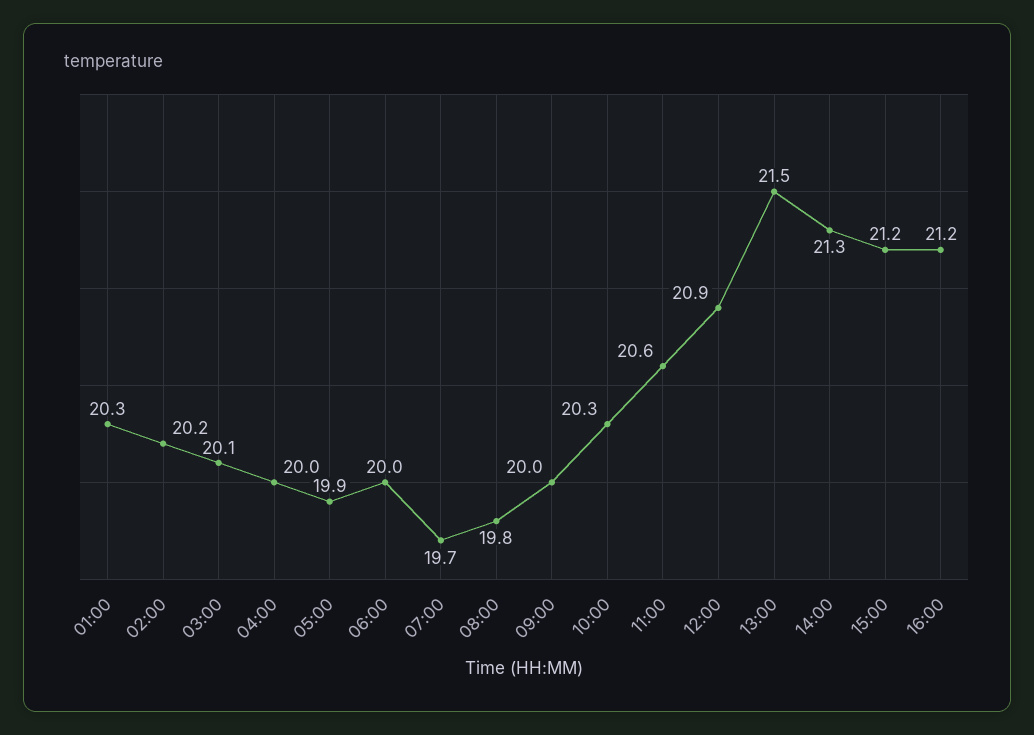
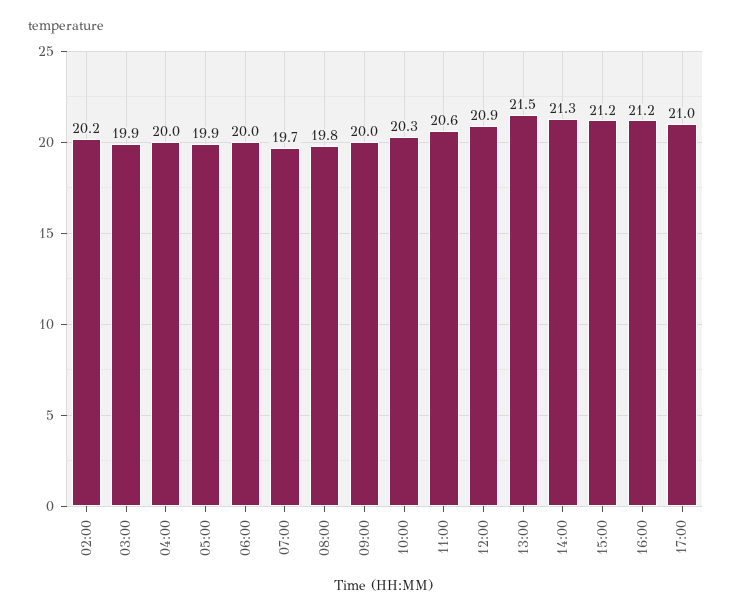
01:00: 20.3 -> none
03:00: 20.1 -> 19.9
17:00: none -> 21

